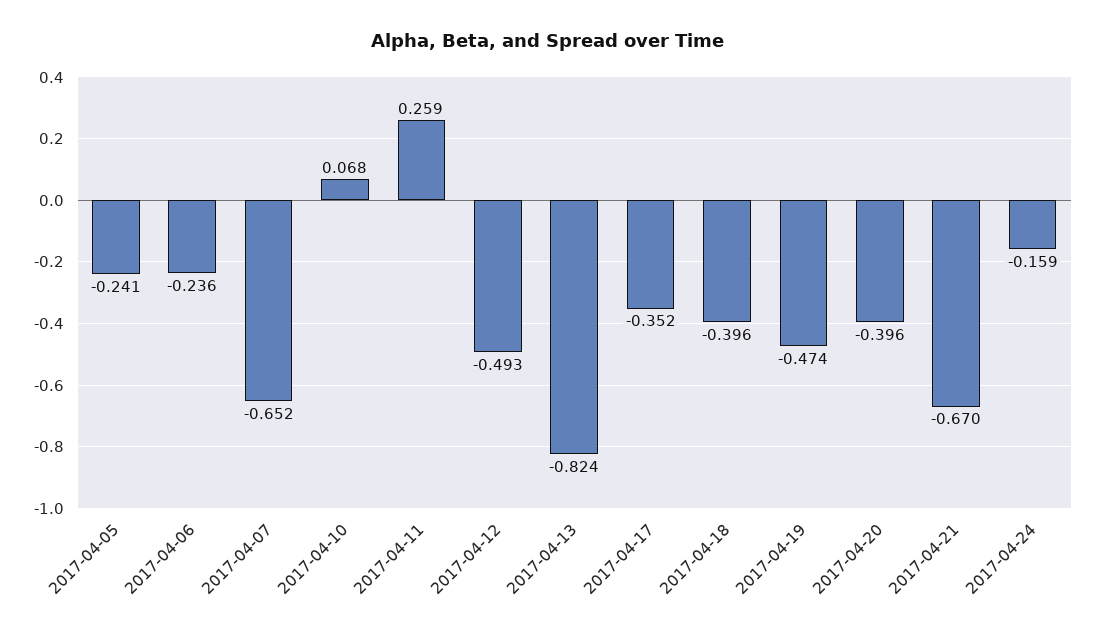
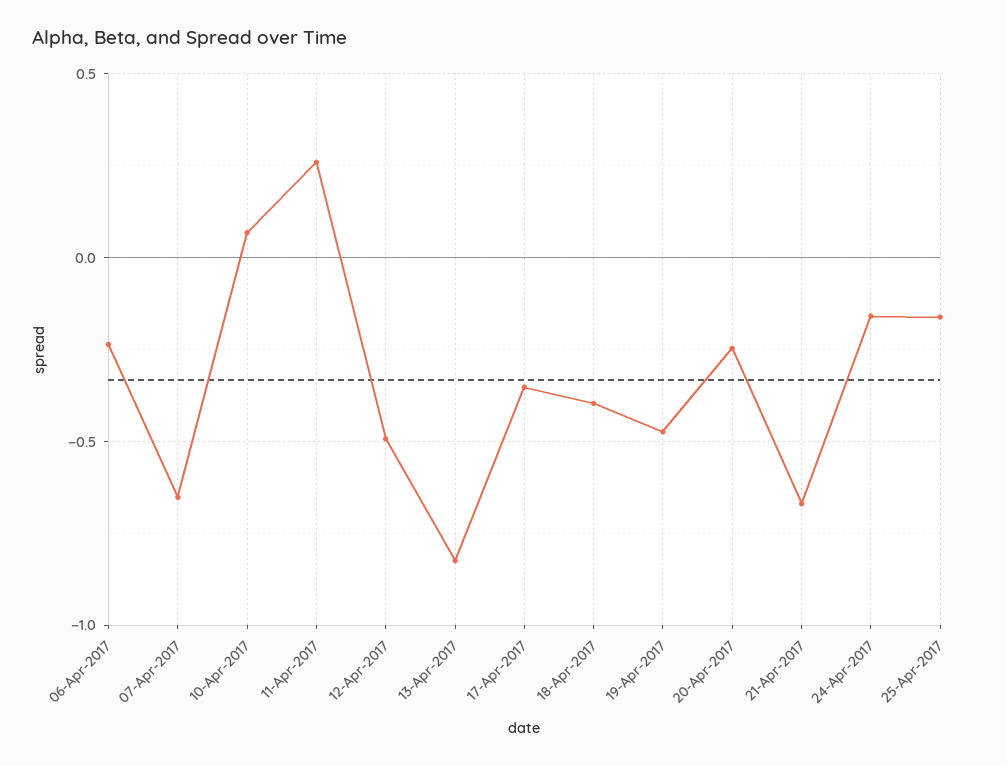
2017-04-05: -0.241 -> none
2017-04-20: -0.396 -> -0.25
25-Apr-2017: none -> -0.15

